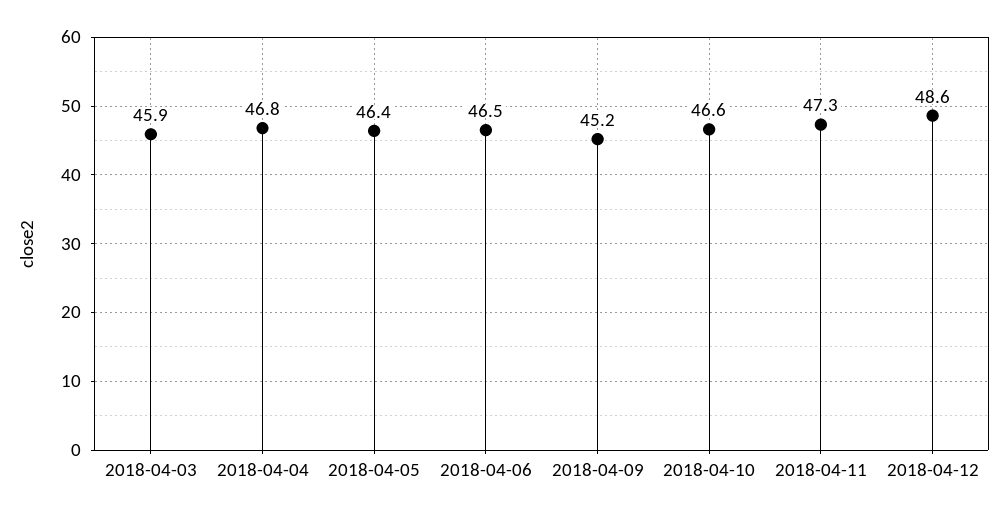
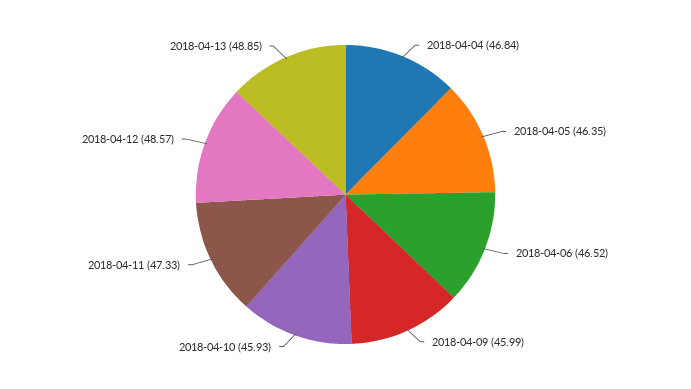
2018-04-03: 45.9 -> none
2018-04-09: 45.2 -> 45.99
2018-04-10: 46.6 -> 45.93
2018-04-13: none -> 48.85

